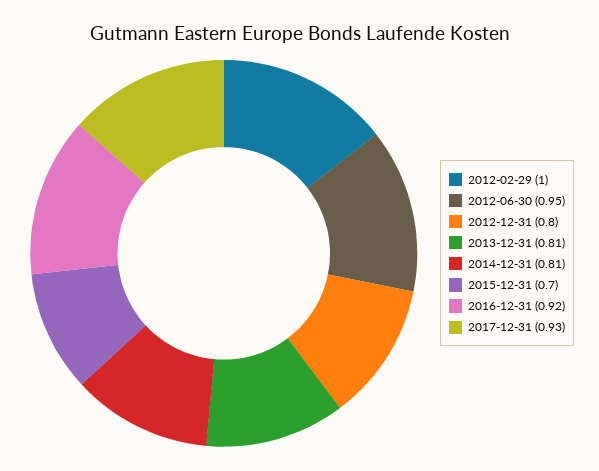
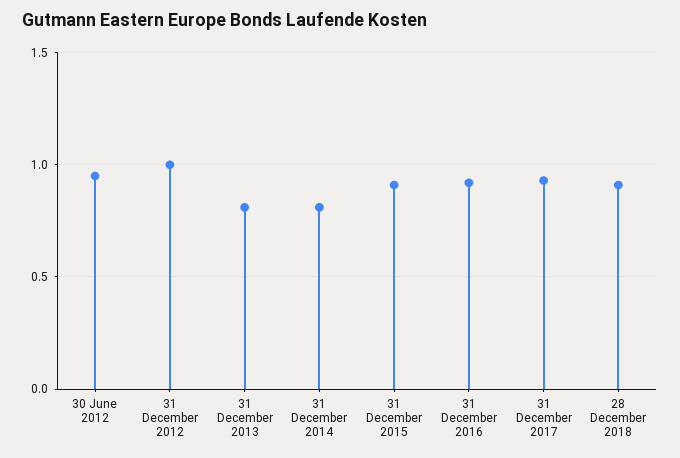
2012-02-29: 1 -> none
2012-12-31: 0.8 -> 1
2015-12-31: 0.7 -> 0.9
28 December 2018: none -> 0.9

